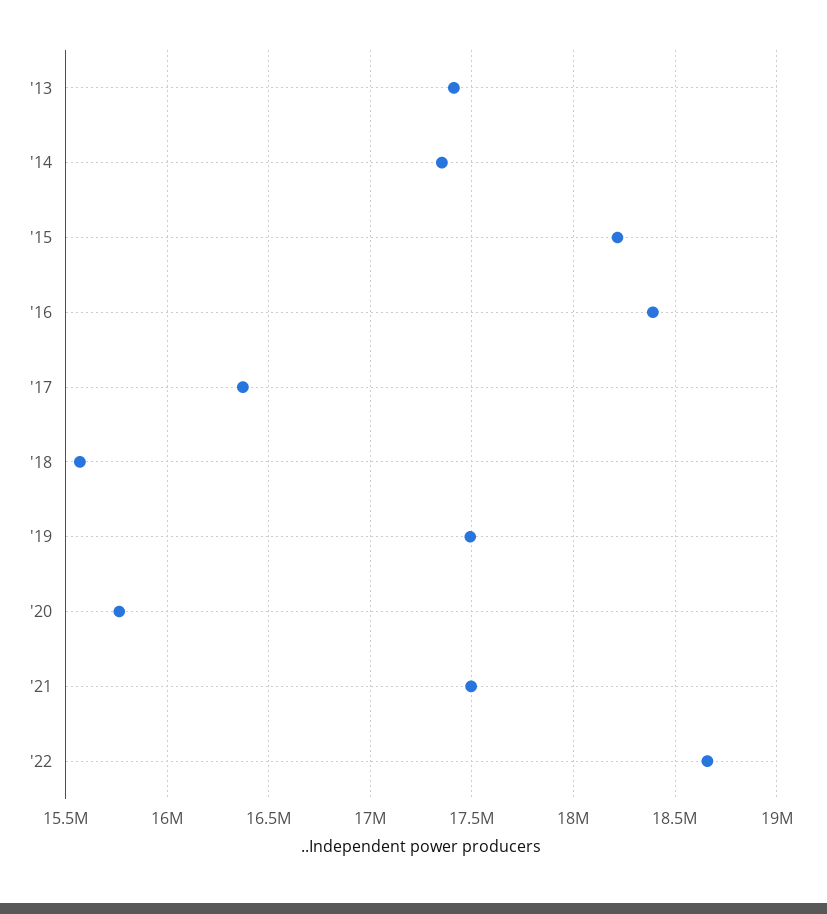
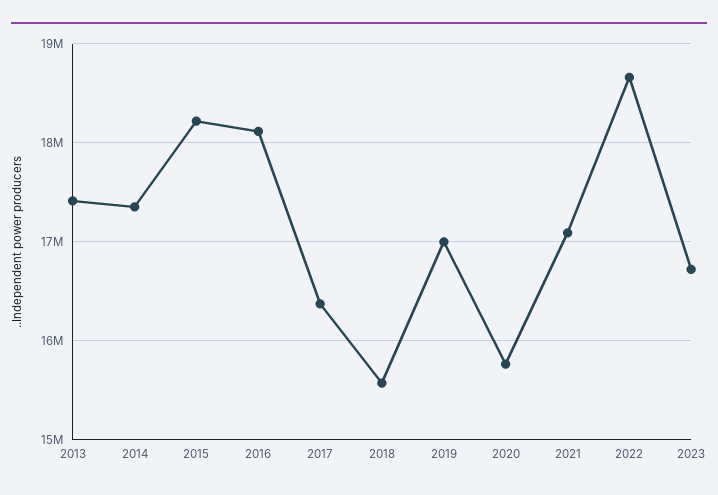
'16: 18400000 -> 18100000
'19: 17500000 -> 17000000
'21: 17500000 -> 17100000
2023: none -> 16700000

